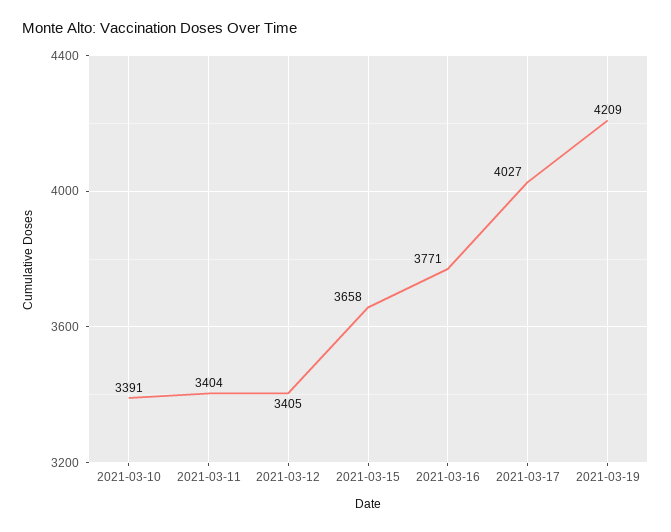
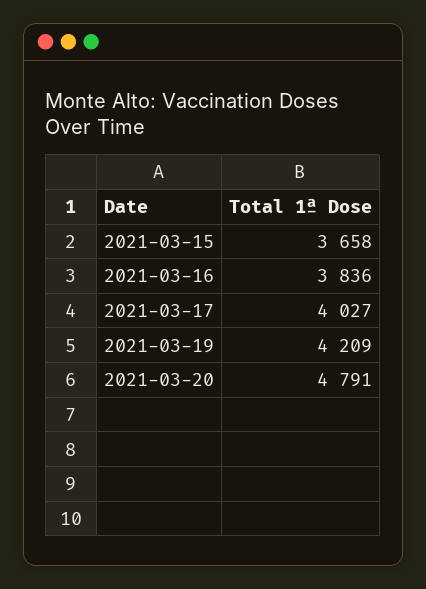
2021-03-10: 3391 -> none
2021-03-11: 3404 -> none
2021-03-12: 3405 -> none
2021-03-16: 3771 -> 3836
2021-03-20: none -> 4791

